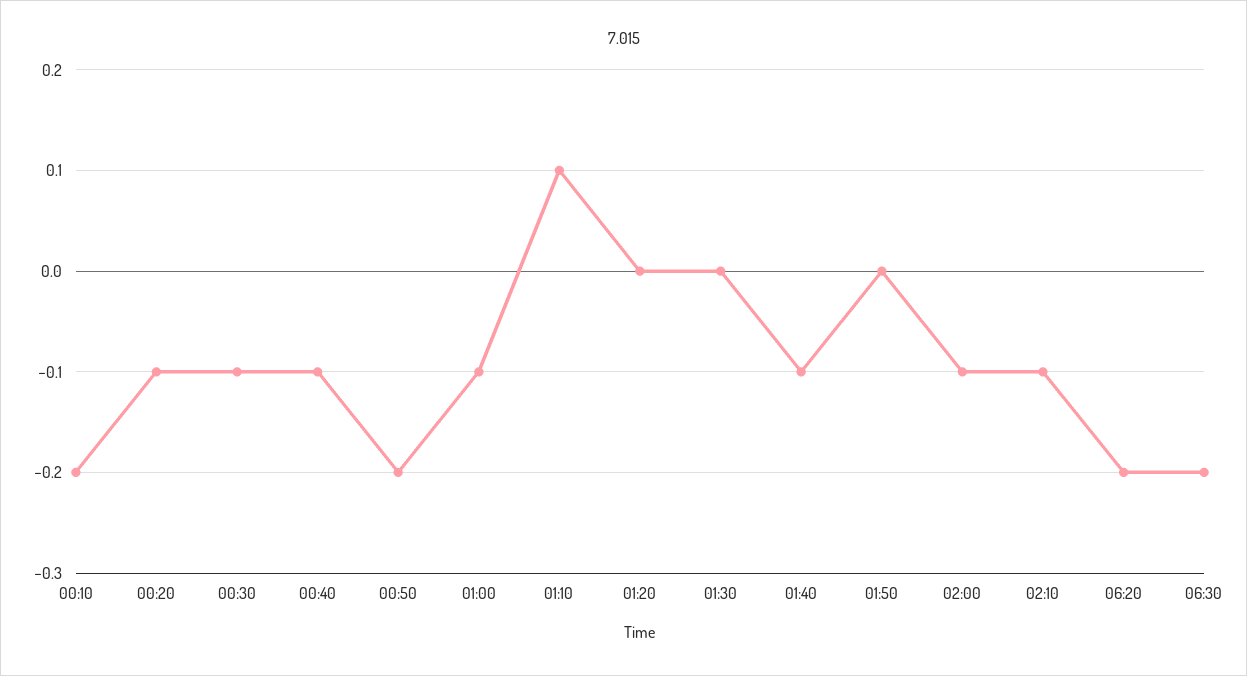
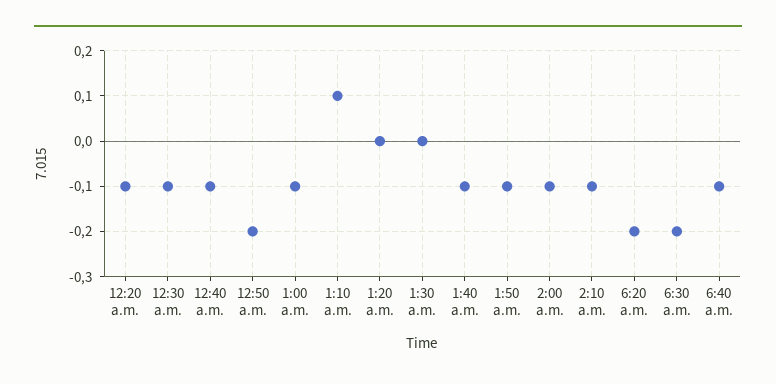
00:10: -0.2 -> none
01:50: 0 -> -0.1
6:40 a.m.: none -> -0.1

